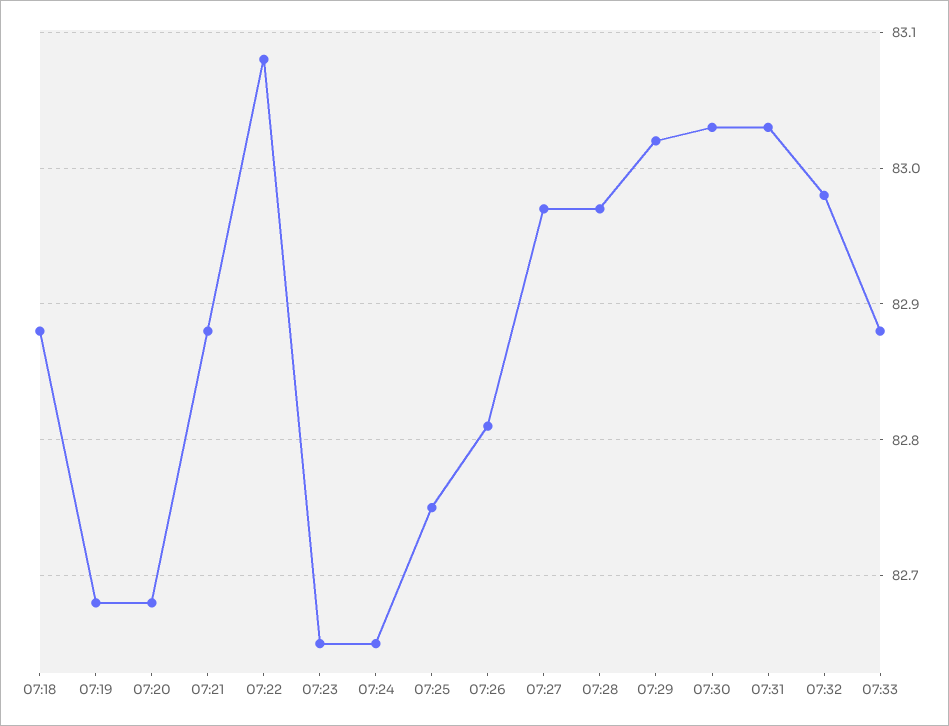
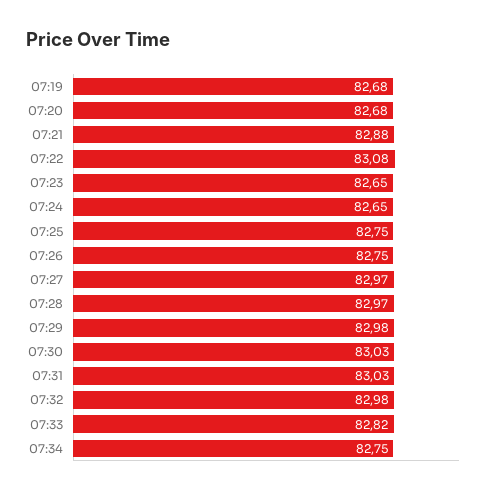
07:18: 82.88 -> none
07:26: 82.81 -> 82.75
07:29: 83.02 -> 82.98
07:33: 82.88 -> 82.82
07:34: none -> 82.75

